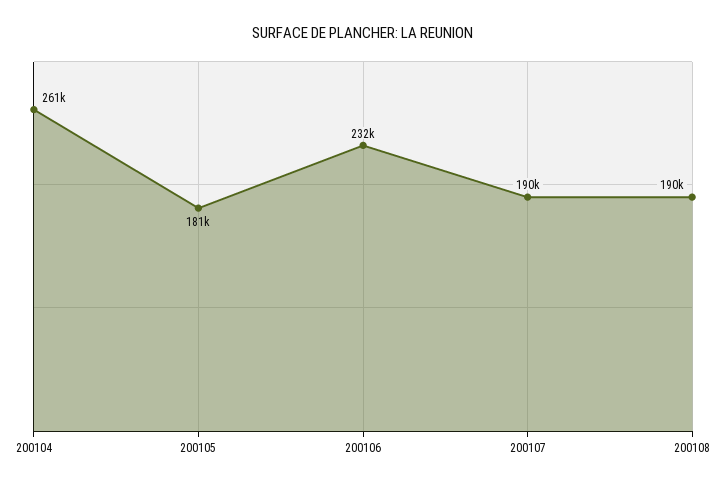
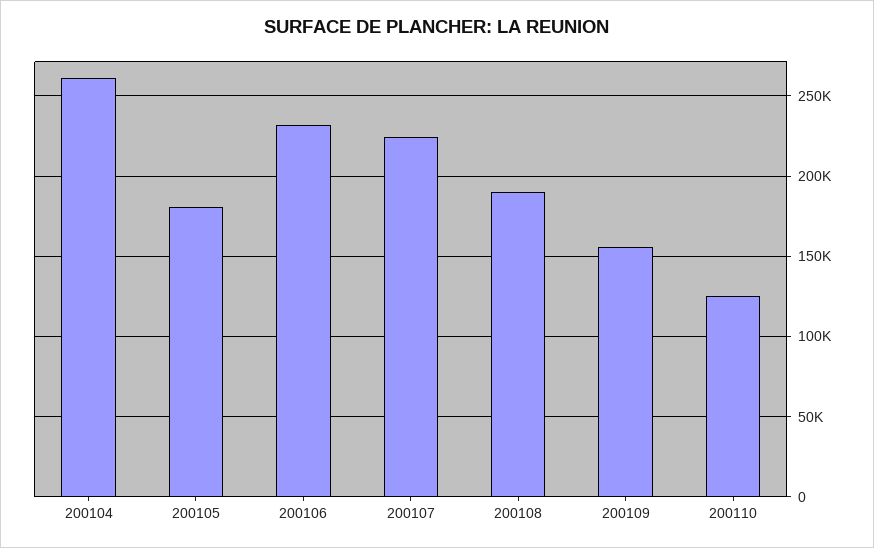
200107: 190000 -> 225000
200109: none -> 155000
200110: none -> 125000

